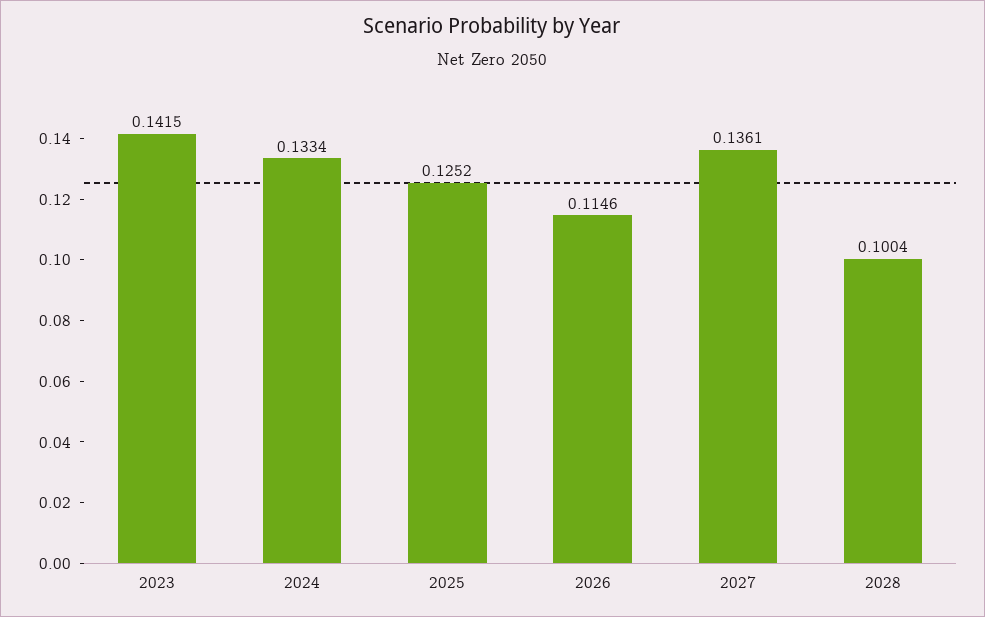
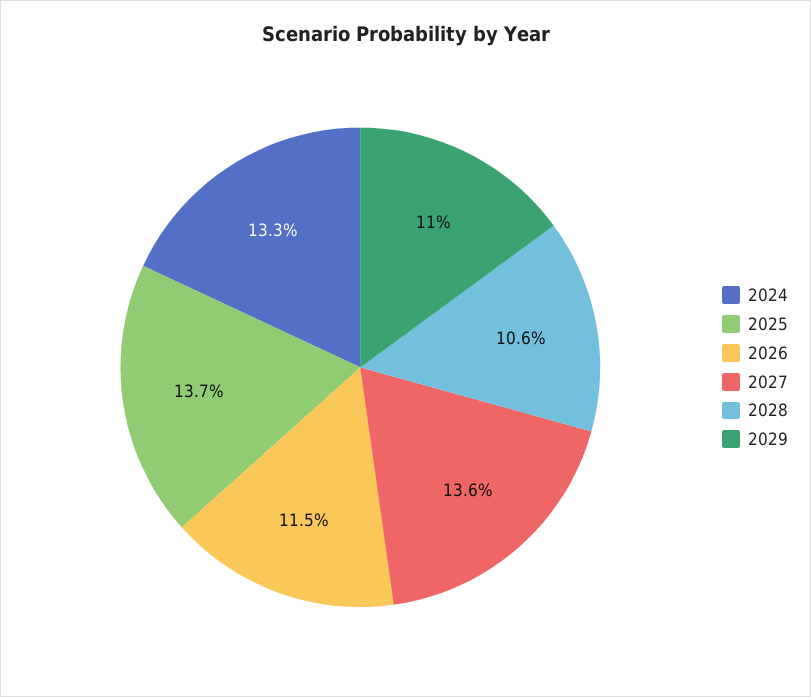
2023: 0.1415 -> none
2025: 0.1252 -> 0.137
2028: 0.1004 -> 0.106
2029: none -> 0.11

